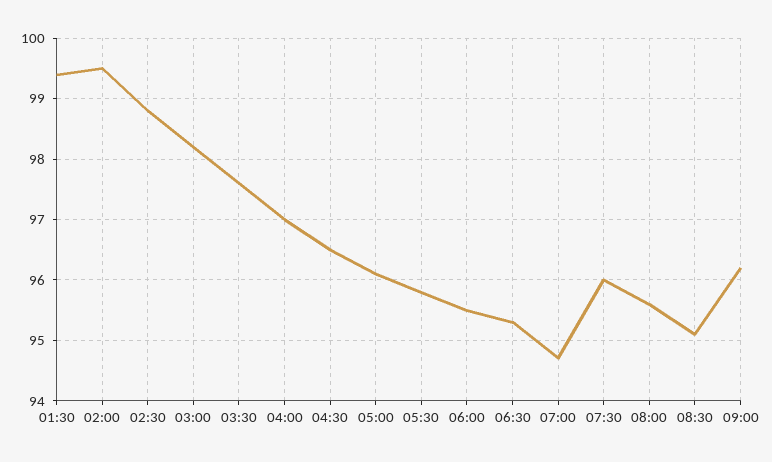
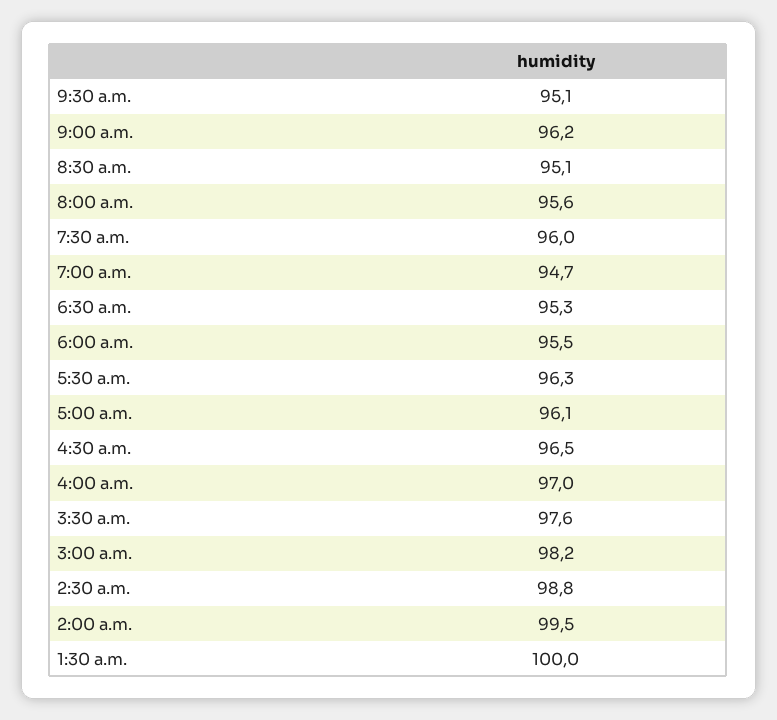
01:30: 99.4 -> 100
05:30: 95.8 -> 96.3
9:30 a.m.: none -> 95.1

